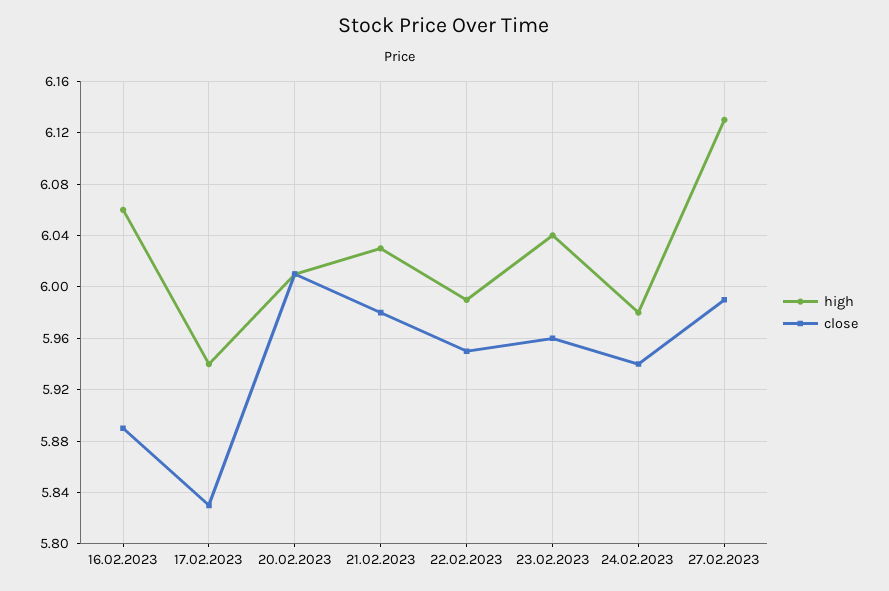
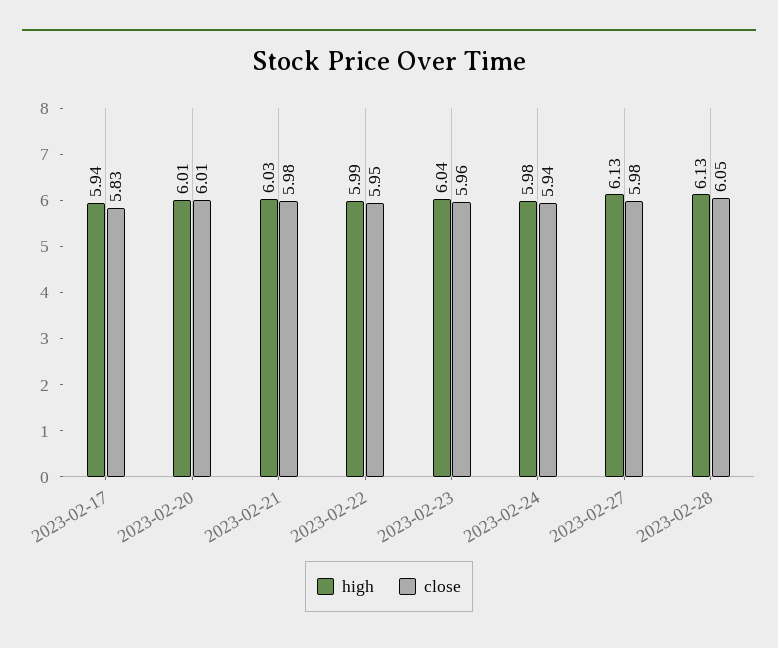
high, 16.02.2023: 6.06 -> none
close, 16.02.2023: 5.89 -> none
close, 27.02.2023: 5.99 -> 5.98
high, 2023-02-28: none -> 6.13
close, 2023-02-28: none -> 6.05

